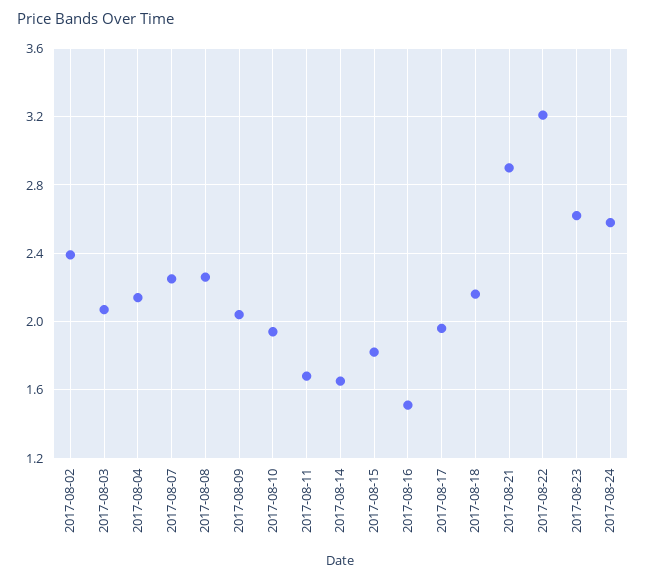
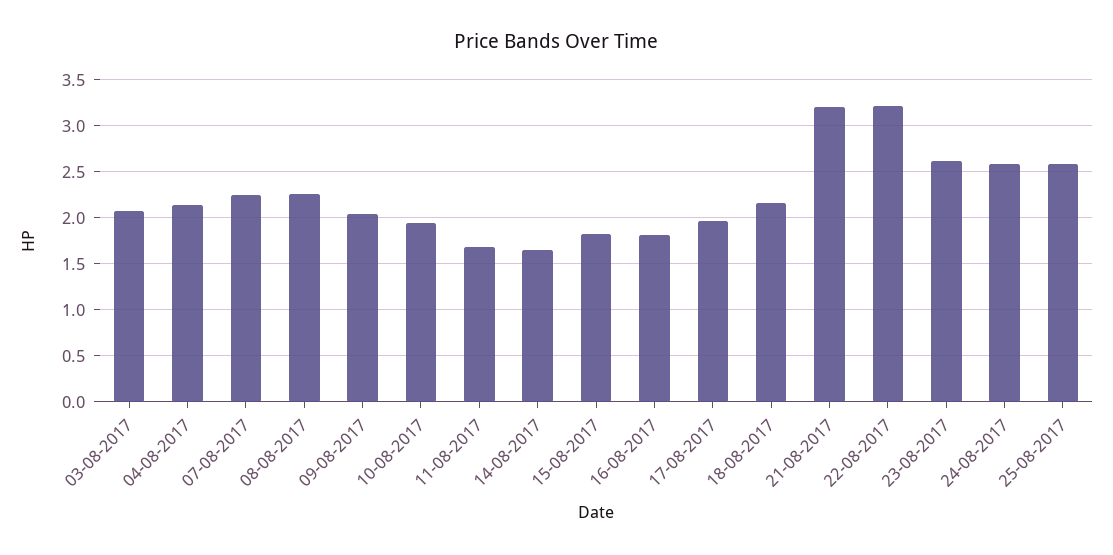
2017-08-02: 2.4 -> none
2017-08-16: 1.5 -> 1.8
2017-08-21: 2.9 -> 3.2
25-08-2017: none -> 2.6

